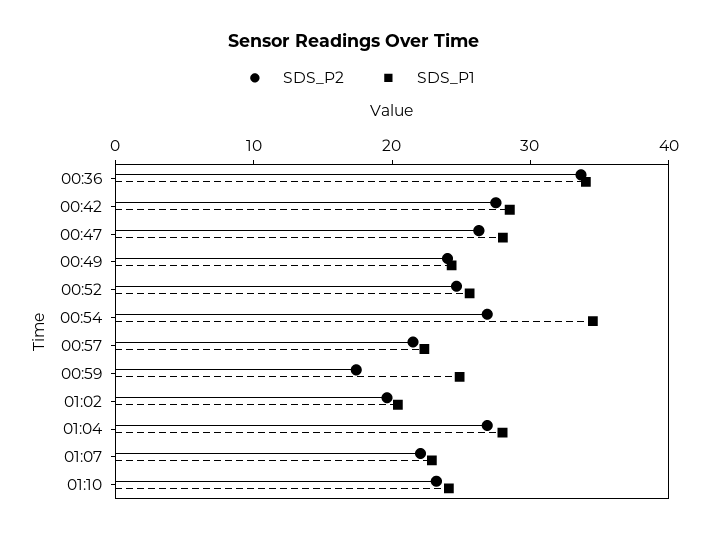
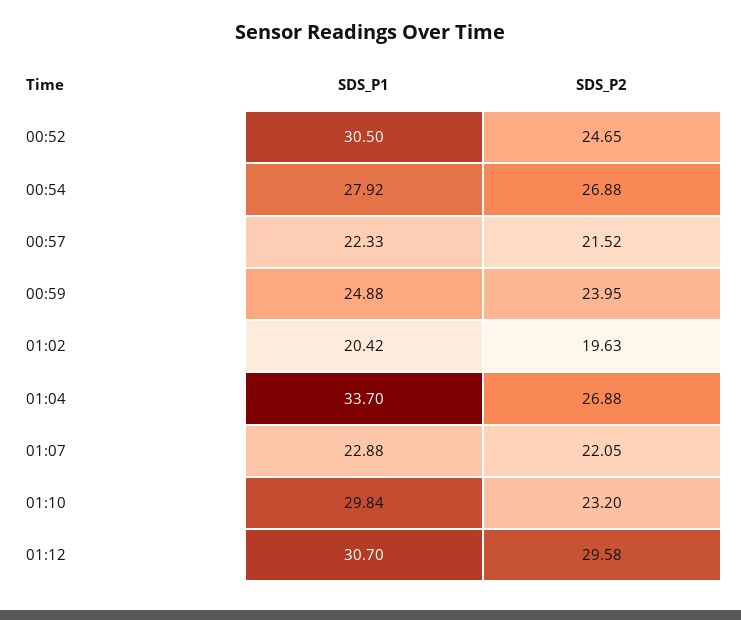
SDS_P2, 00:36: 34 -> none
SDS_P1, 00:36: 34 -> none
SDS_P2, 00:42: 28 -> none
SDS_P1, 00:42: 28 -> none
SDS_P2, 00:47: 26 -> none
SDS_P1, 00:47: 28 -> none
SDS_P2, 00:49: 24 -> none
SDS_P1, 00:49: 24 -> none
SDS_P1, 00:52: 26 -> 30.5
SDS_P1, 00:54: 34 -> 27.92
SDS_P2, 00:59: 18 -> 23.95
SDS_P1, 01:04: 28 -> 33.7
SDS_P1, 01:10: 24 -> 29.84
SDS_P1, 01:12: none -> 30.7
SDS_P2, 01:12: none -> 29.58

